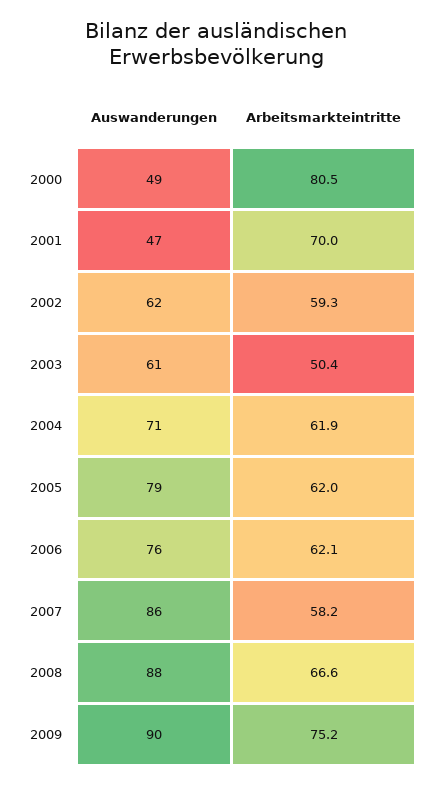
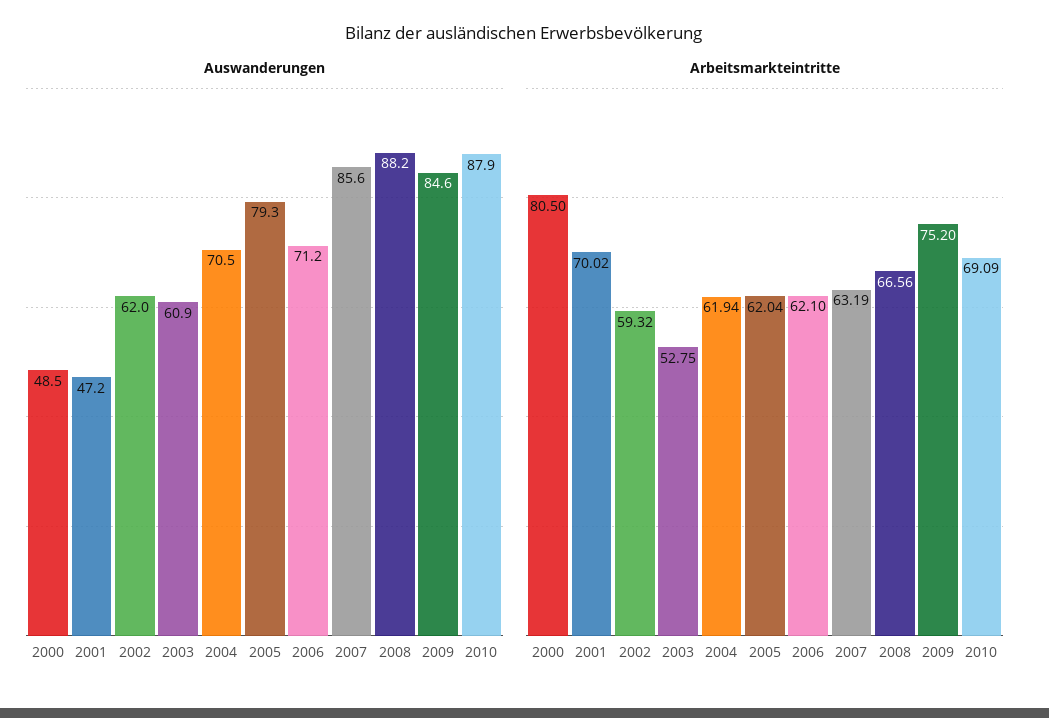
Arbeitsmarkteintritte, 2003: 50.4 -> 52.75
Auswanderungen, 2006: 76 -> 71.2
Arbeitsmarkteintritte, 2007: 58.2 -> 63.19
Auswanderungen, 2009: 90 -> 84.6
Auswanderungen, 2010: none -> 87.9
Arbeitsmarkteintritte, 2010: none -> 69.09

